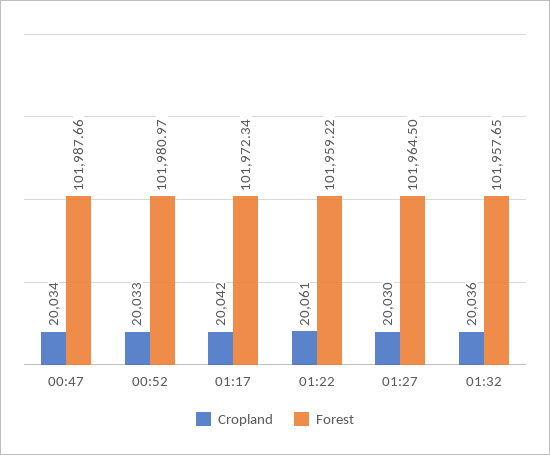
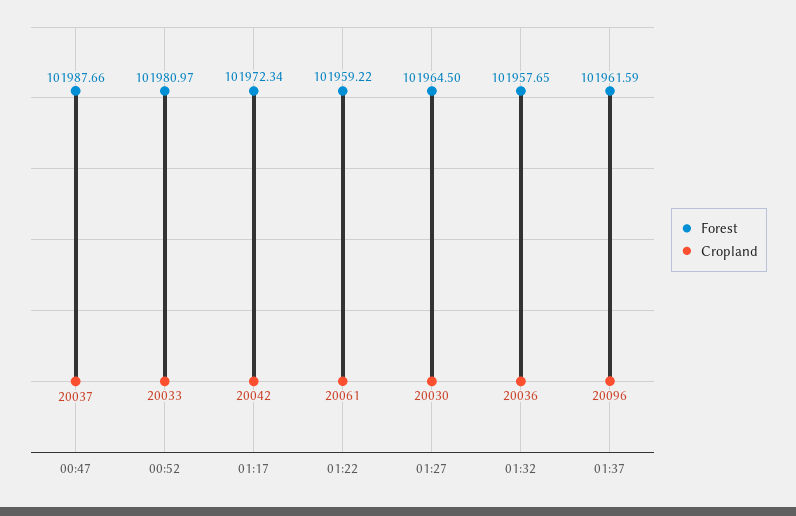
Cropland, 00:47: 20034 -> 20037
Forest, 01:37: none -> 101961.59
Cropland, 01:37: none -> 20096

